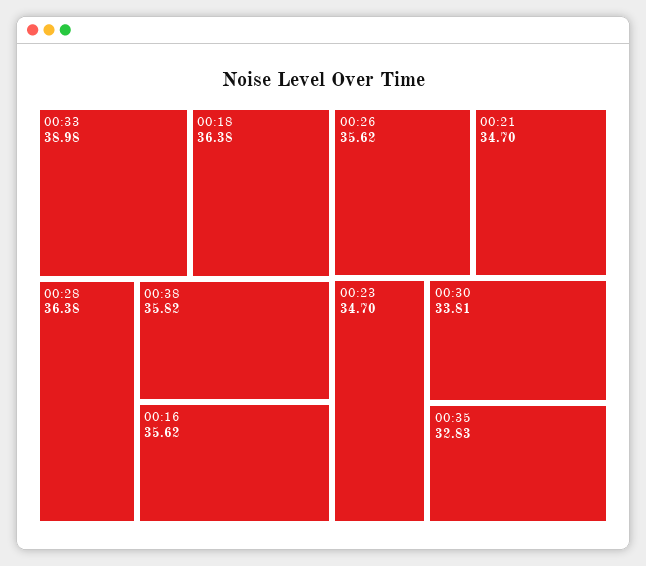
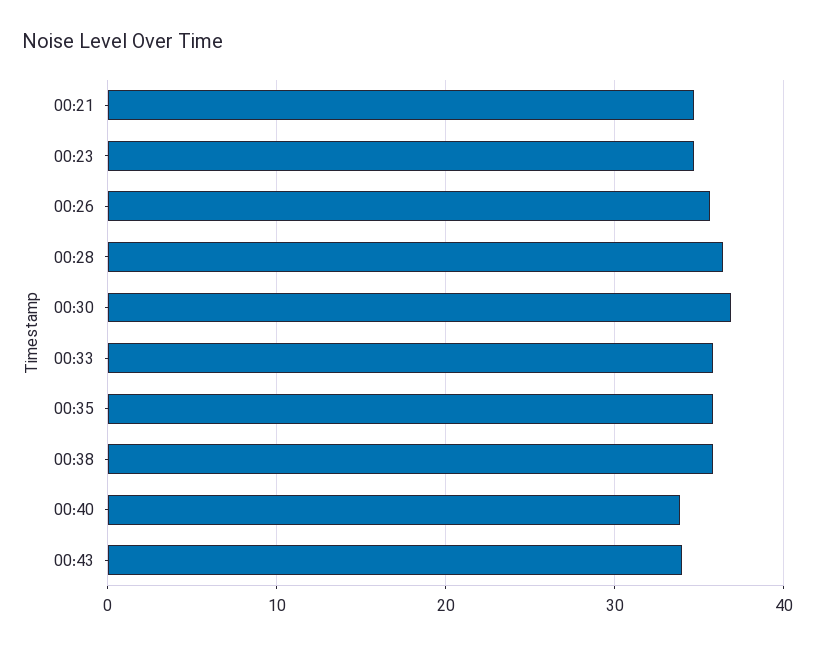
00:33: 38.98 -> 36
00:18: 36.38 -> none
00:16: 35.62 -> none
00:30: 33.81 -> 37
00:35: 32.83 -> 36
00:40: none -> 34
00:43: none -> 34

